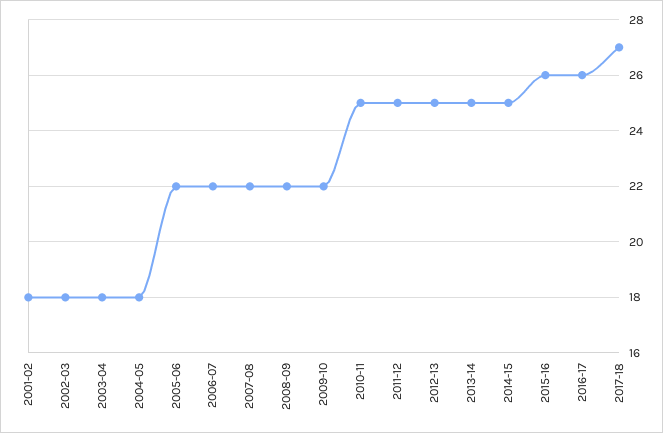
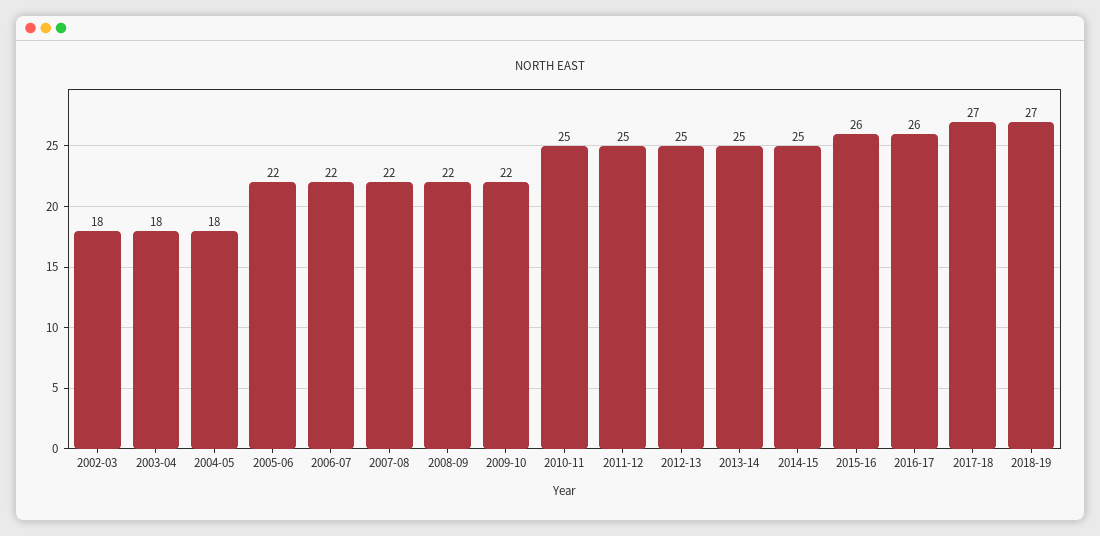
2001-02: 18 -> none
2018-19: none -> 27

